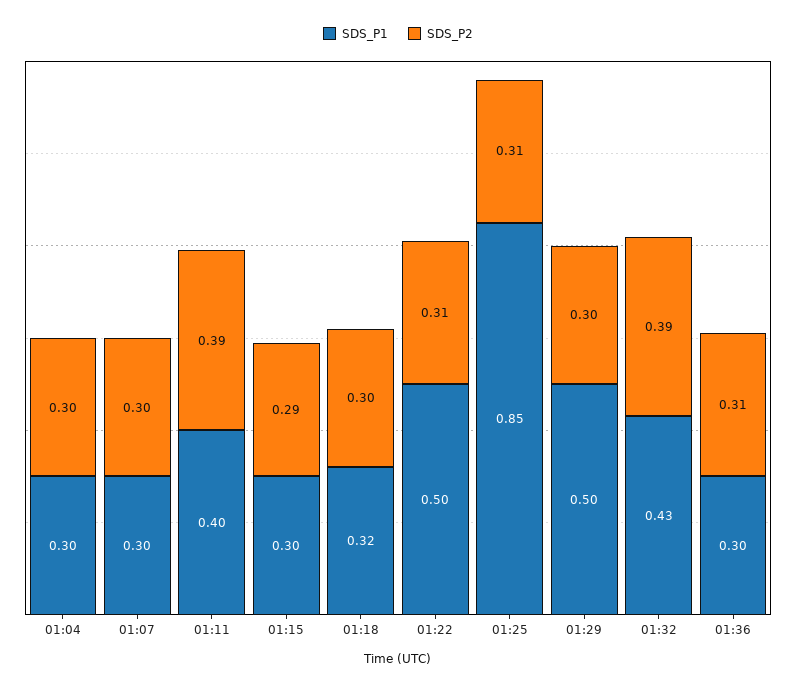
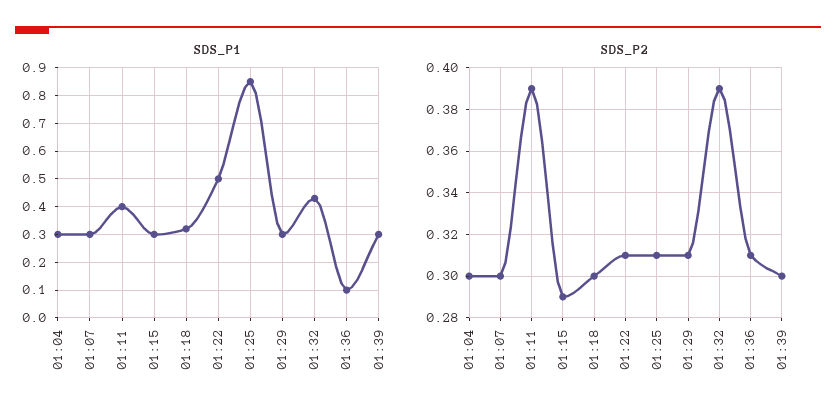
SDS_P1, 01:29: 0.5 -> 0.3
SDS_P2, 01:29: 0.3 -> 0.31
SDS_P1, 01:36: 0.3 -> 0.1
SDS_P1, 01:39: none -> 0.3
SDS_P2, 01:39: none -> 0.3

